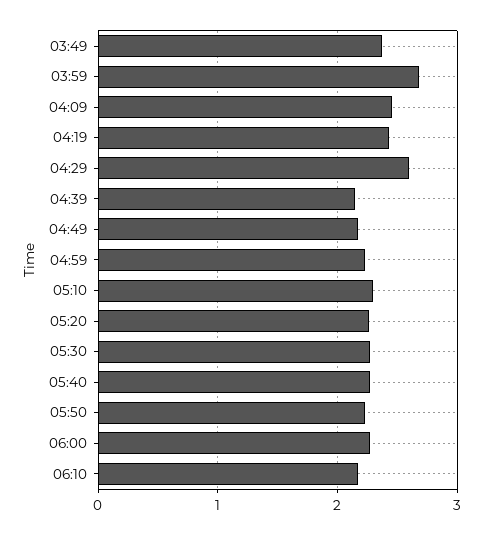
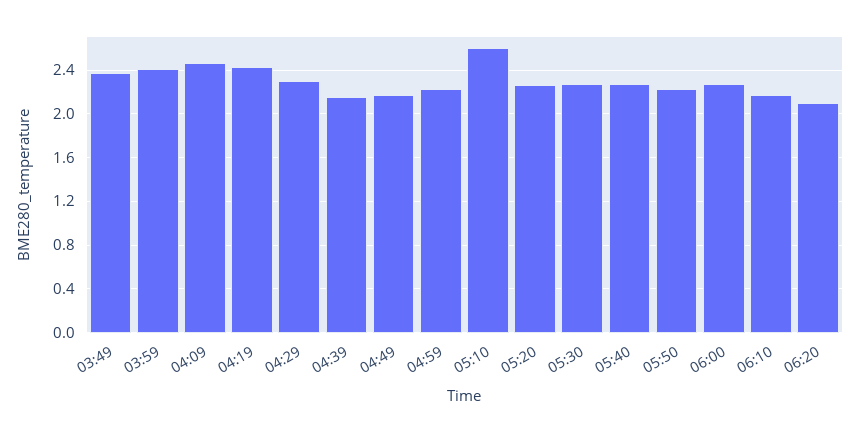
03:59: 2.7 -> 2.4
04:29: 2.6 -> 2.3
05:10: 2.3 -> 2.6
06:20: none -> 2.1

